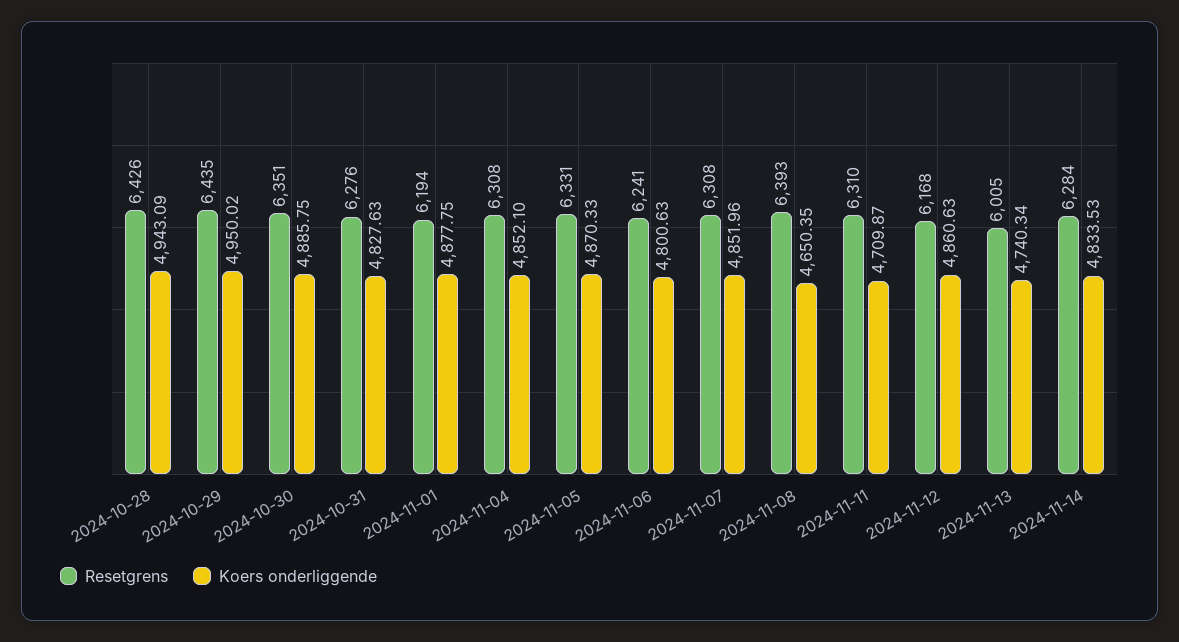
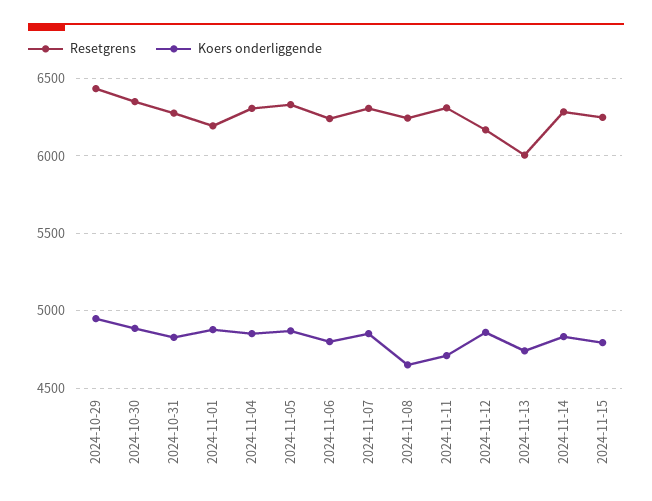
Resetgrens, 2024-10-28: 6426 -> none
Koers onderliggende, 2024-10-28: 4943.09 -> none
Resetgrens, 2024-11-08: 6393 -> 6250
Resetgrens, 2024-11-15: none -> 6250
Koers onderliggende, 2024-11-15: none -> 4800

